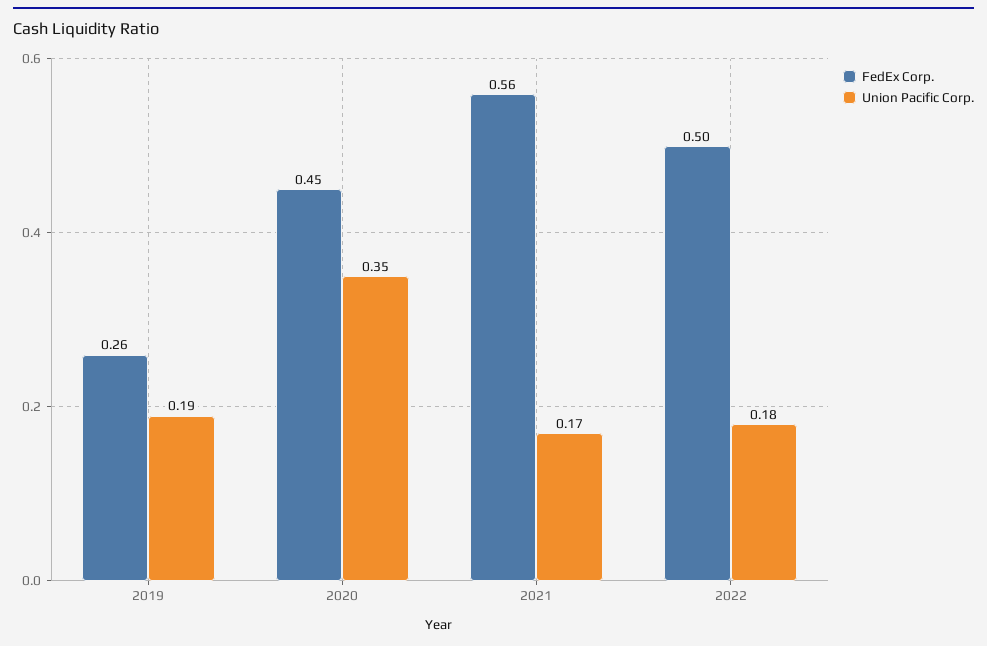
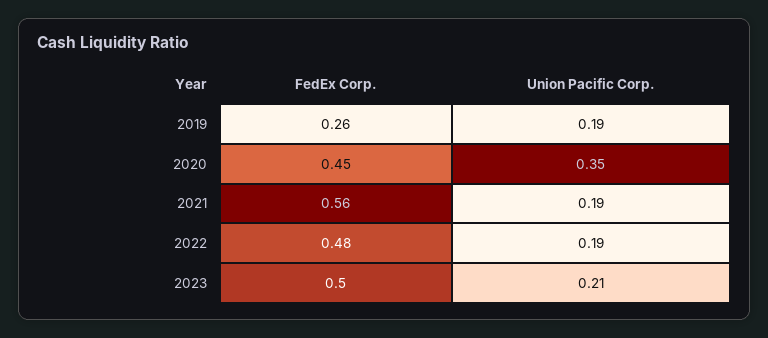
Union Pacific Corp., 2021: 0.17 -> 0.19
FedEx Corp., 2022: 0.5 -> 0.48
Union Pacific Corp., 2022: 0.18 -> 0.19
FedEx Corp., 2023: none -> 0.5
Union Pacific Corp., 2023: none -> 0.21

